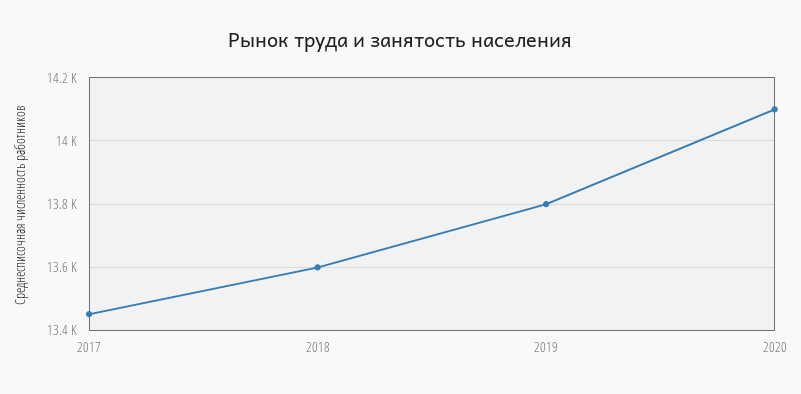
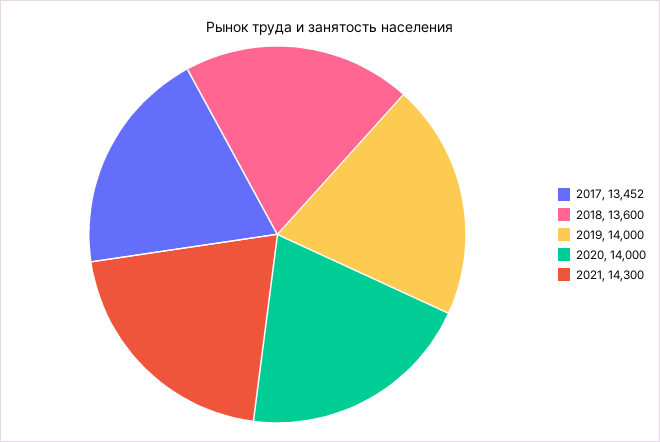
2019: 13800 -> 14000
2020: 14100 -> 14000
2021: none -> 14300

